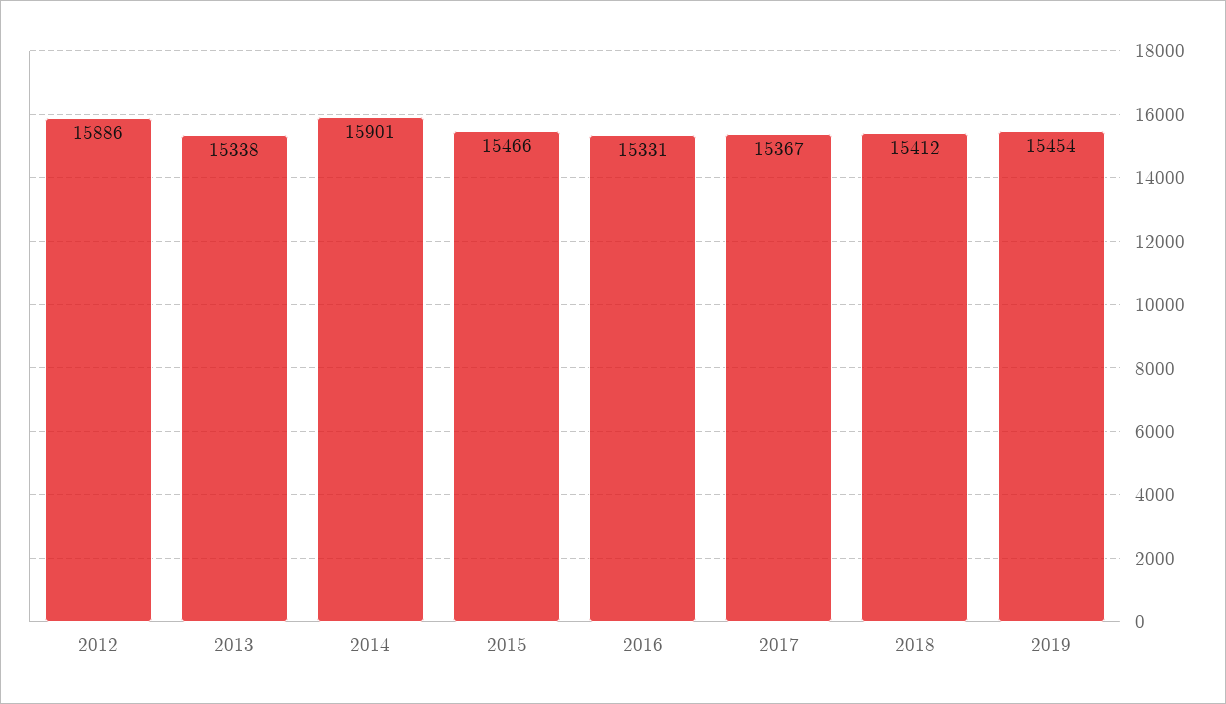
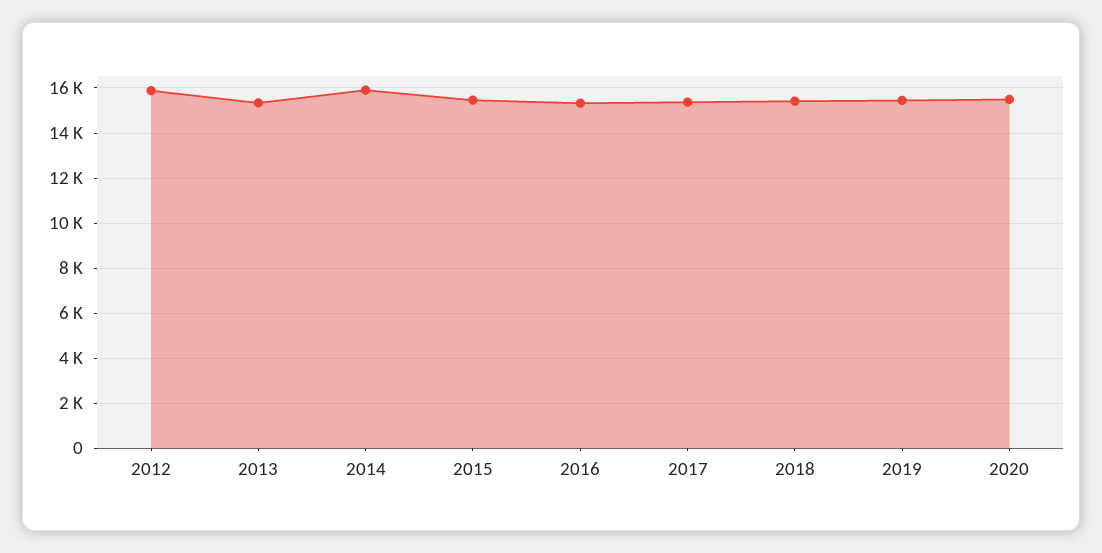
2020: none -> 15500

